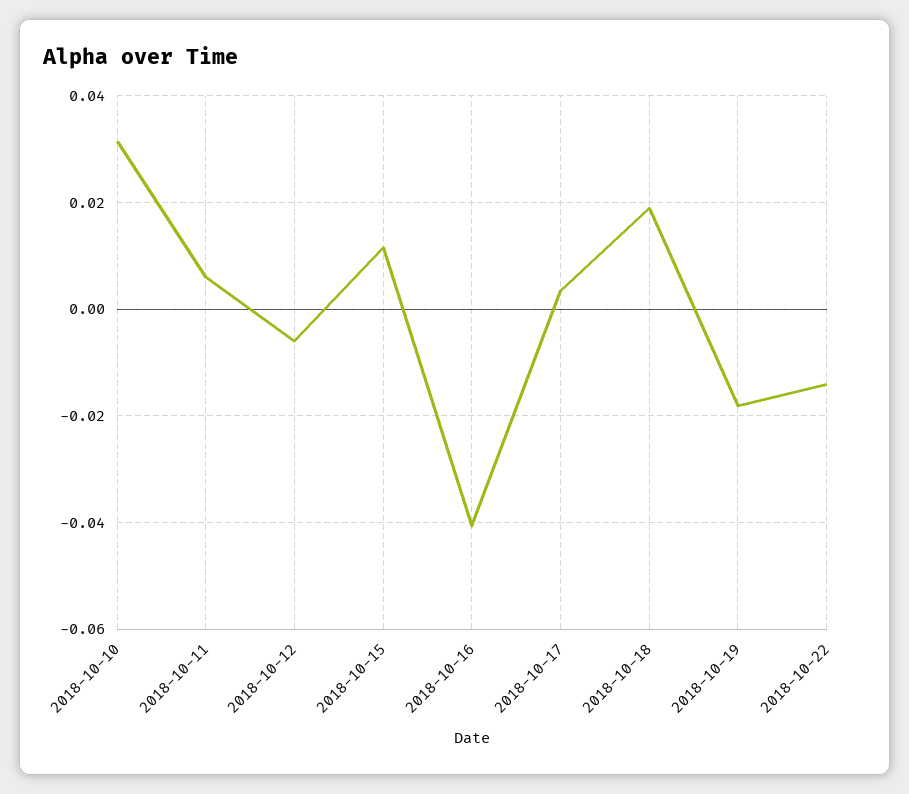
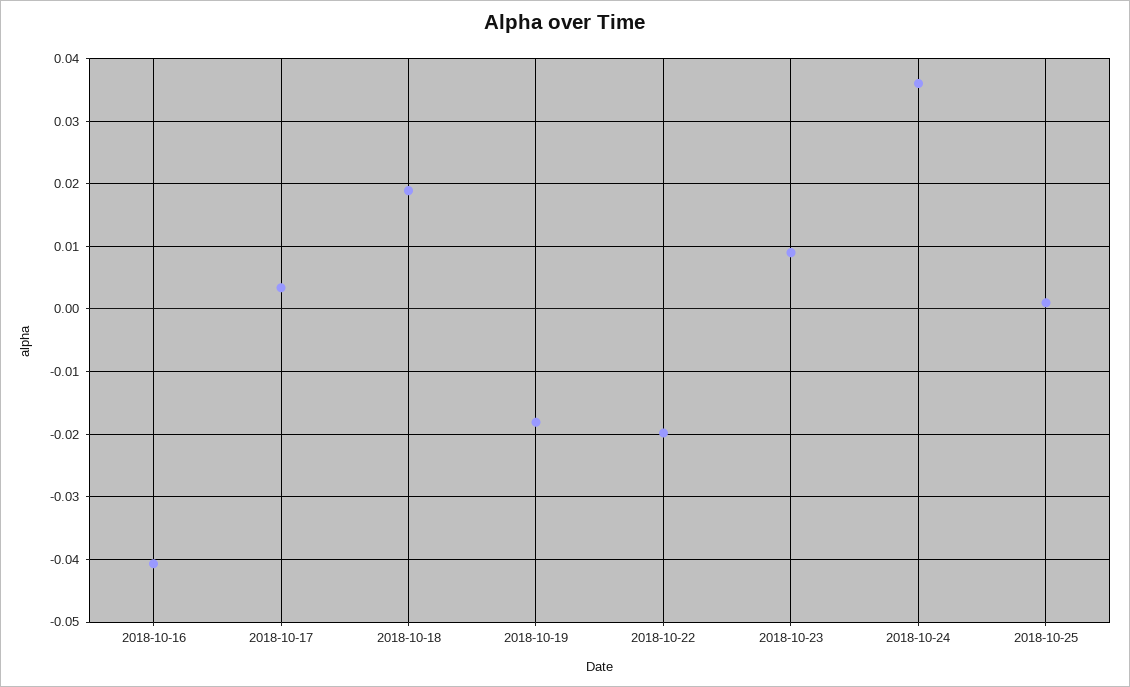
2018-10-10: 0.032 -> none
2018-10-11: 0.006 -> none
2018-10-12: -0.006 -> none
2018-10-15: 0.012 -> none
2018-10-22: -0.014 -> -0.02
2018-10-23: none -> 0.009
2018-10-24: none -> 0.036
2018-10-25: none -> 0.001

